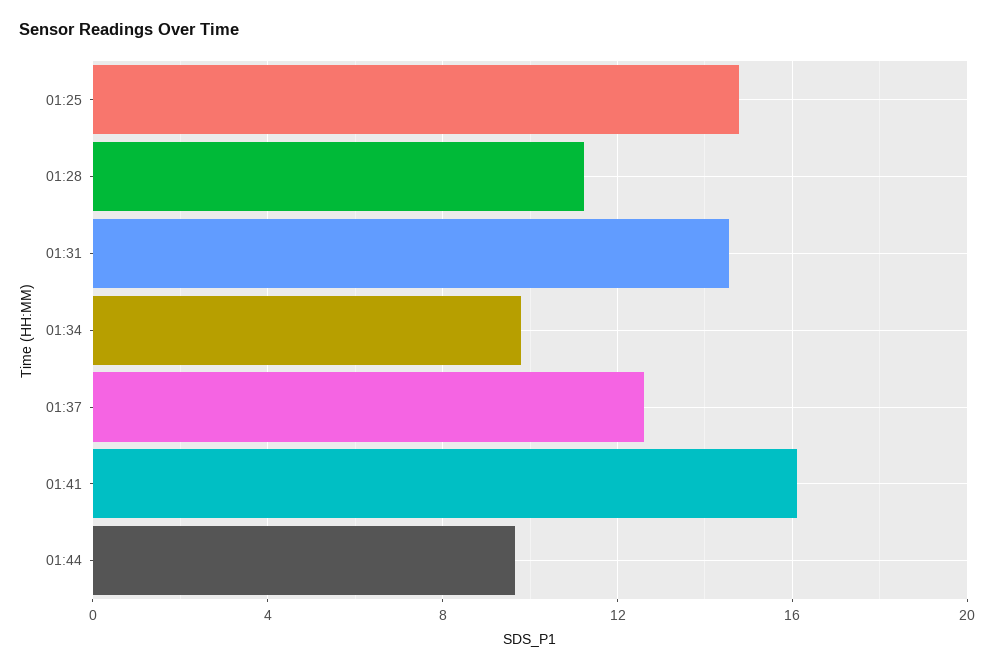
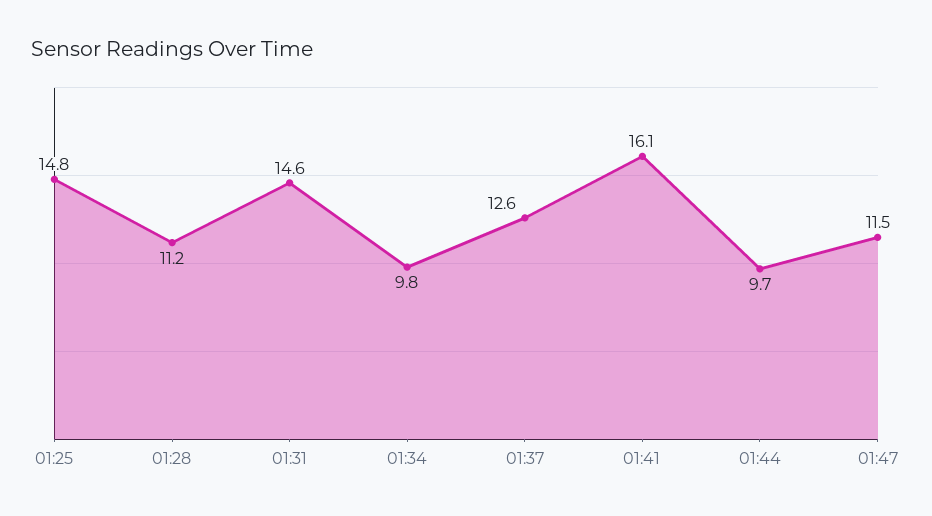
01:47: none -> 11.5

